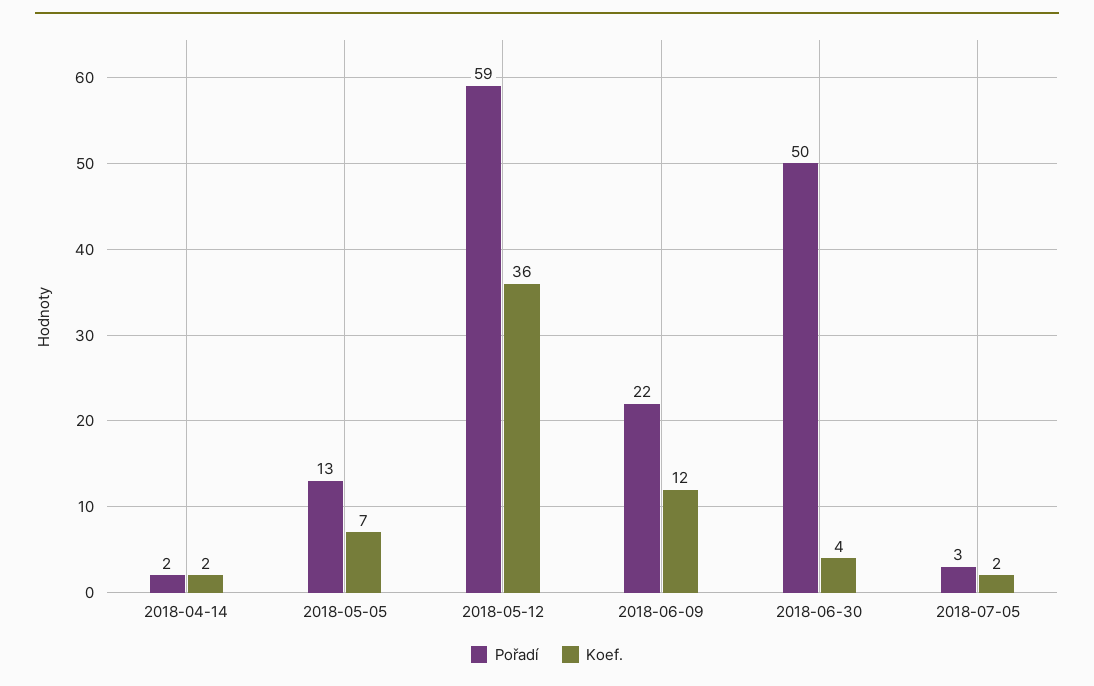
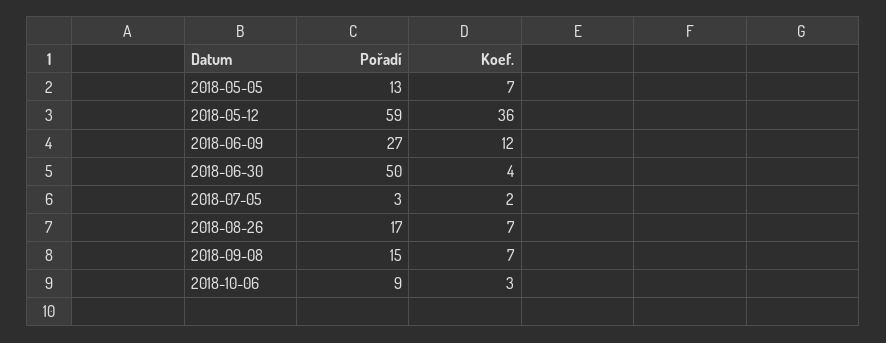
Pořadí, 2018-04-14: 2 -> none
Koef., 2018-04-14: 2 -> none
Pořadí, 2018-06-09: 22 -> 27
Pořadí, 2018-08-26: none -> 17
Koef., 2018-08-26: none -> 7
Pořadí, 2018-09-08: none -> 15
Koef., 2018-09-08: none -> 7
Pořadí, 2018-10-06: none -> 9
Koef., 2018-10-06: none -> 3

